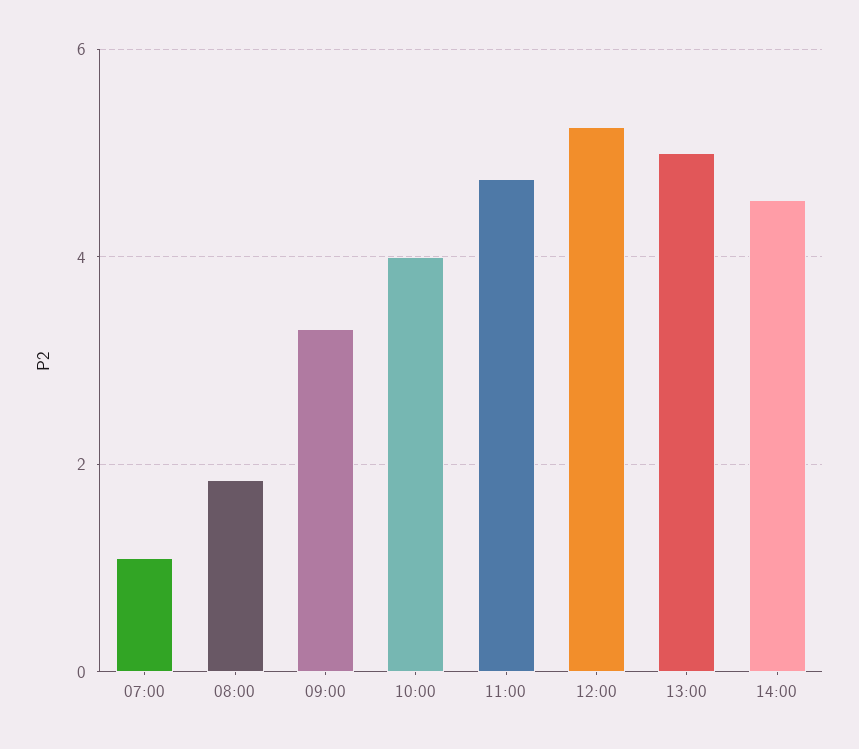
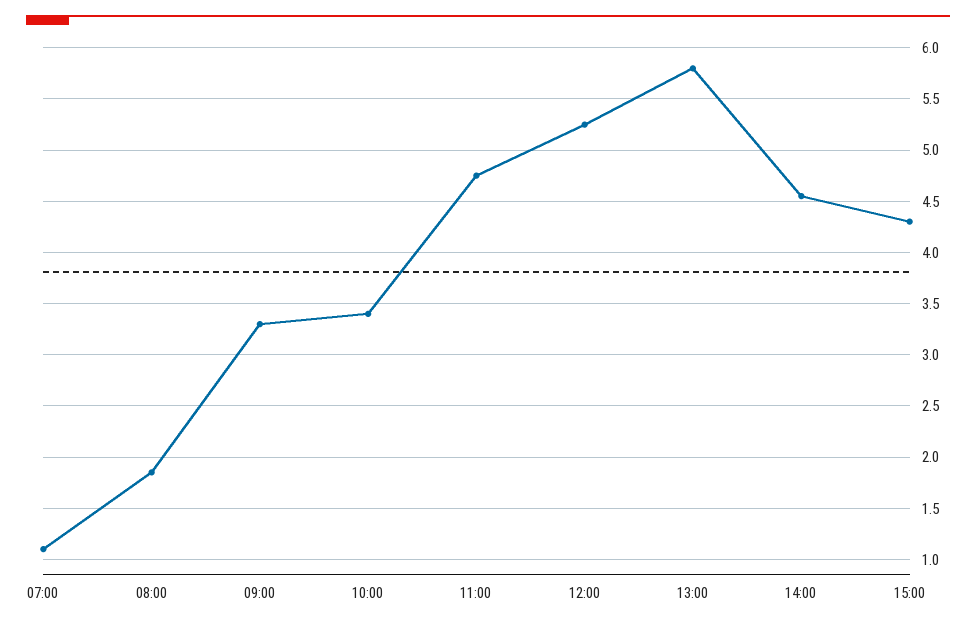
10:00: 4 -> 3.4
13:00: 5 -> 5.8
15:00: none -> 4.3

